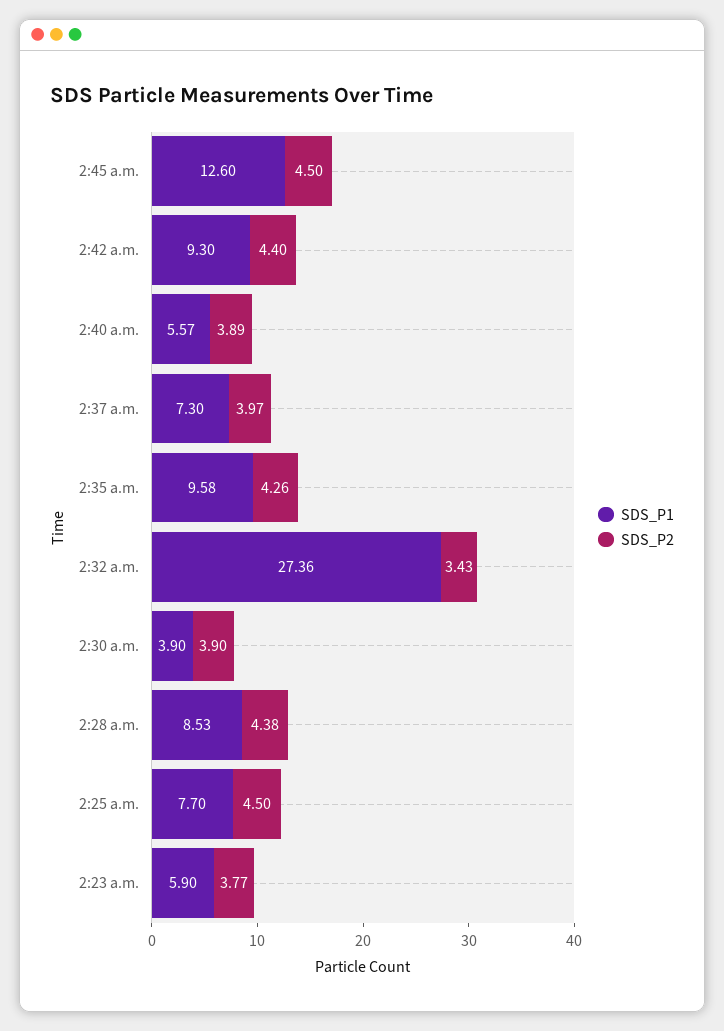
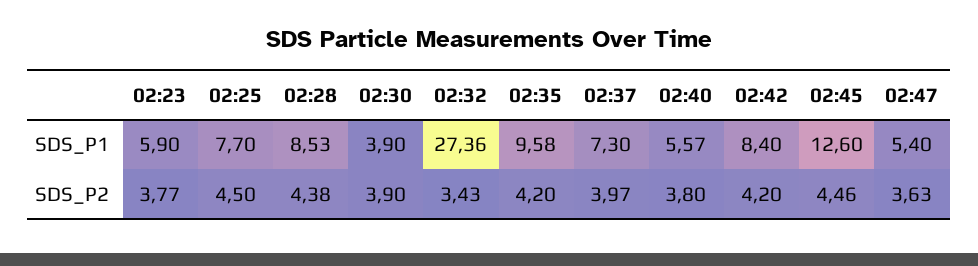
SDS_P2, 2:45 a.m.: 4.5 -> 4.46
SDS_P1, 2:42 a.m.: 9.3 -> 8.4
SDS_P2, 2:42 a.m.: 4.4 -> 4.2
SDS_P2, 2:40 a.m.: 3.89 -> 3.8
SDS_P2, 2:35 a.m.: 4.26 -> 4.2
SDS_P1, 02:47: none -> 5.4
SDS_P2, 02:47: none -> 3.63

